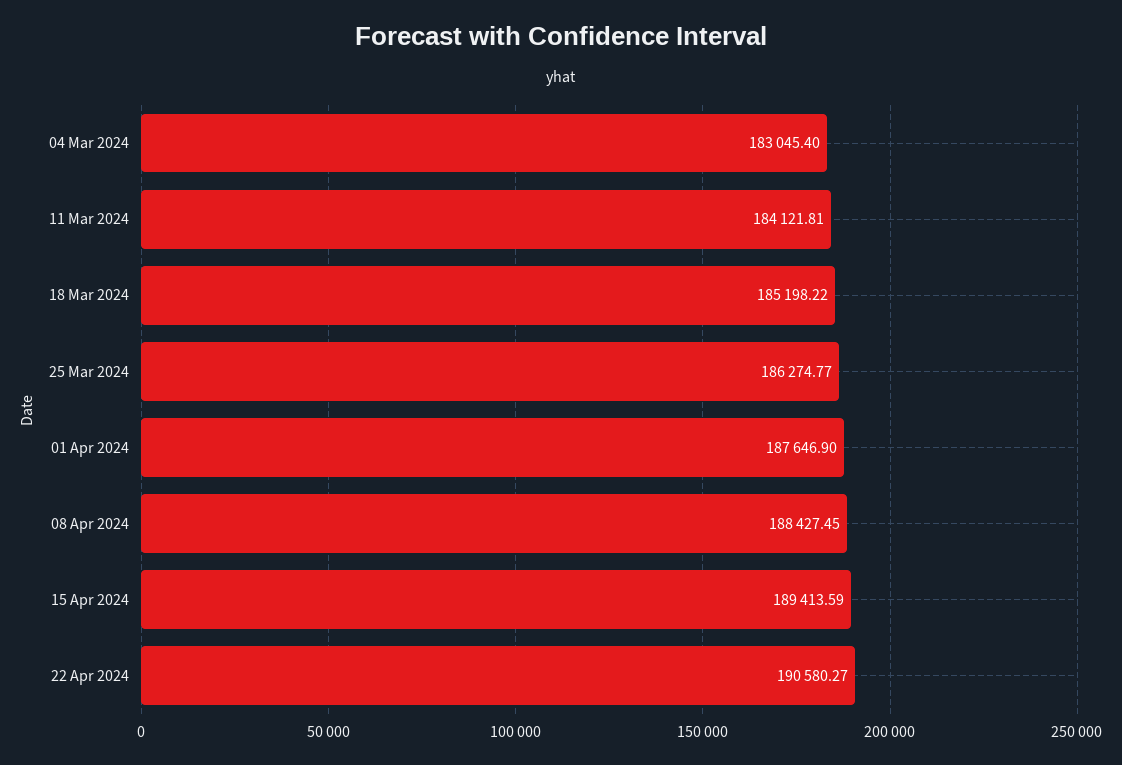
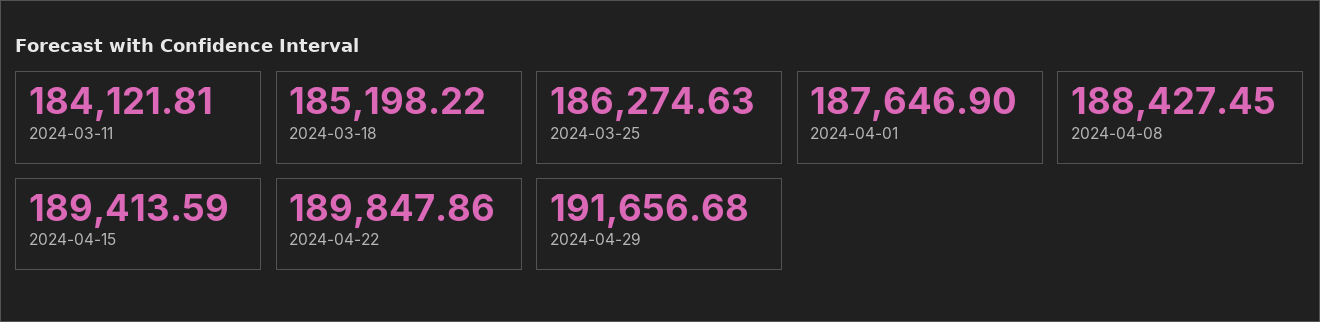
04 Mar 2024: 183045.4 -> none
25 Mar 2024: 186274.77 -> 186274.63
22 Apr 2024: 190580.27 -> 189847.86
2024-04-29: none -> 191656.68

